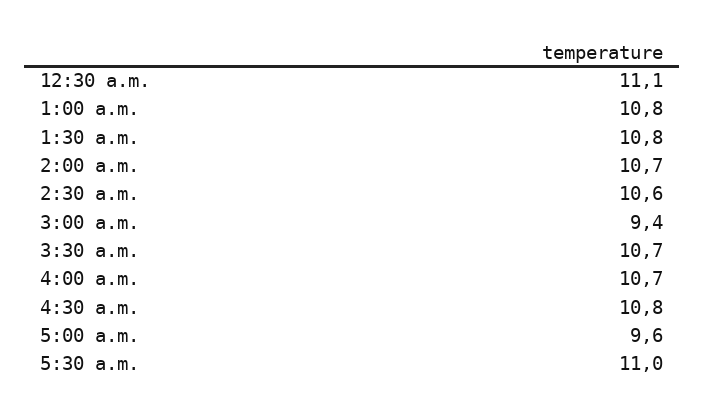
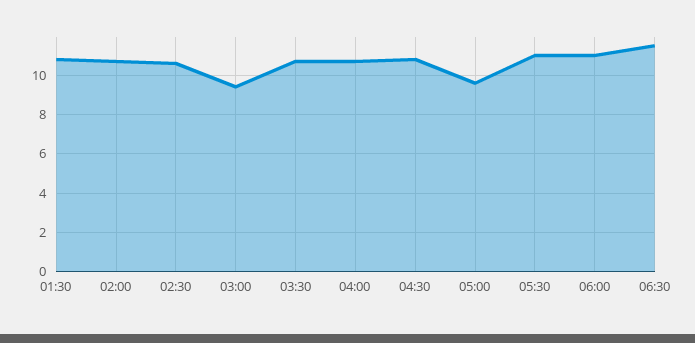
12:30 a.m.: 11.1 -> none
1:00 a.m.: 10.8 -> none
06:00: none -> 11
06:30: none -> 11.5

